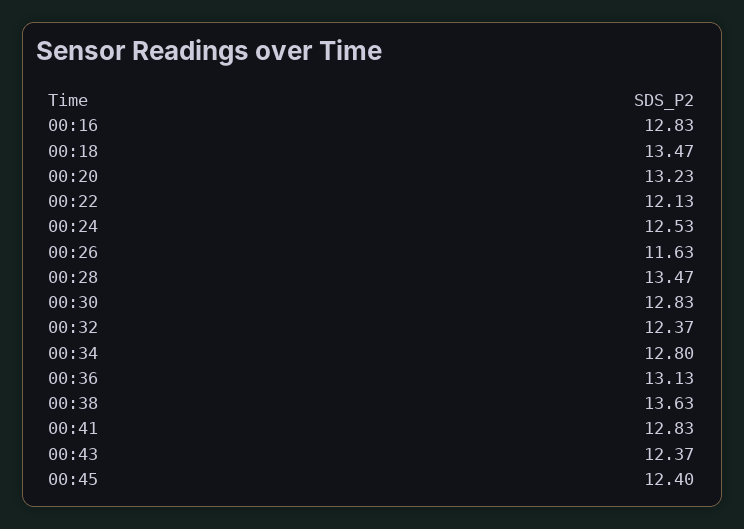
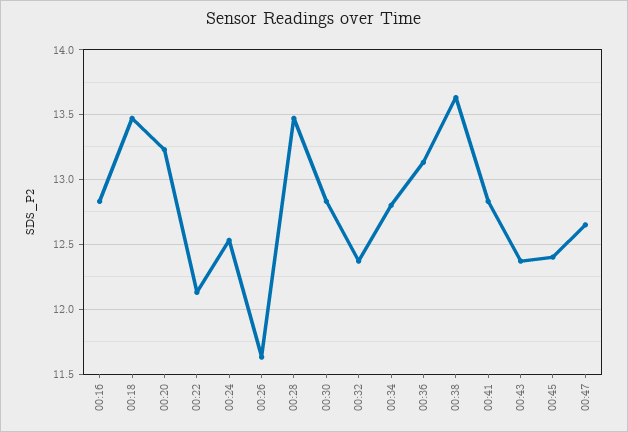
00:47: none -> 12.65

